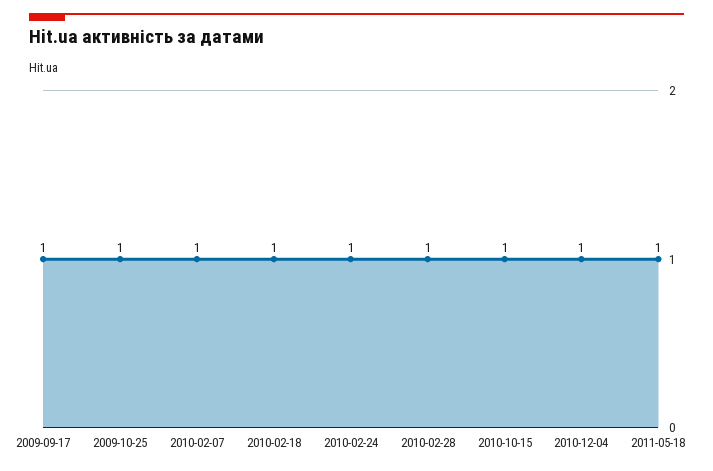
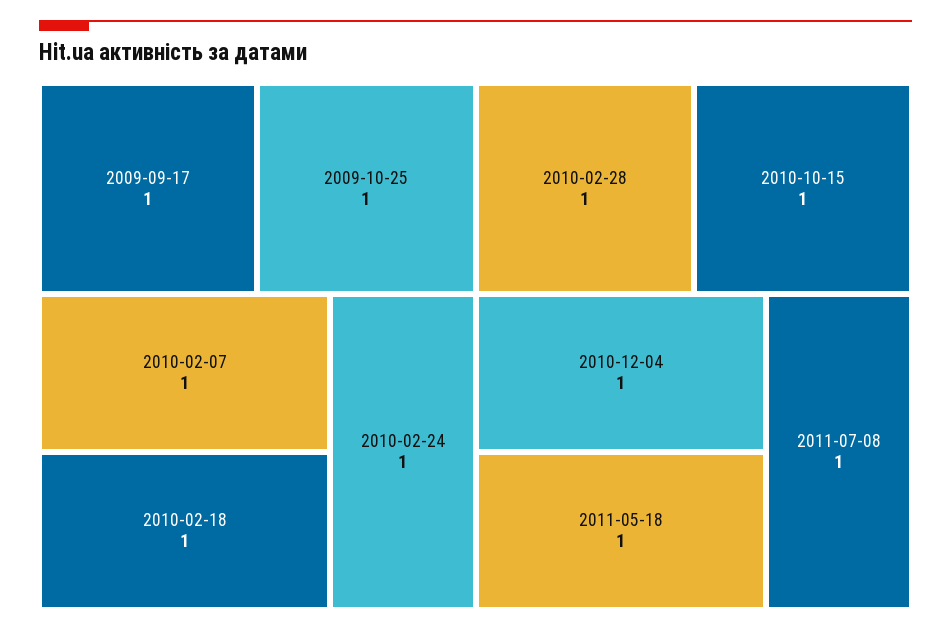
2011-07-08: none -> 1

